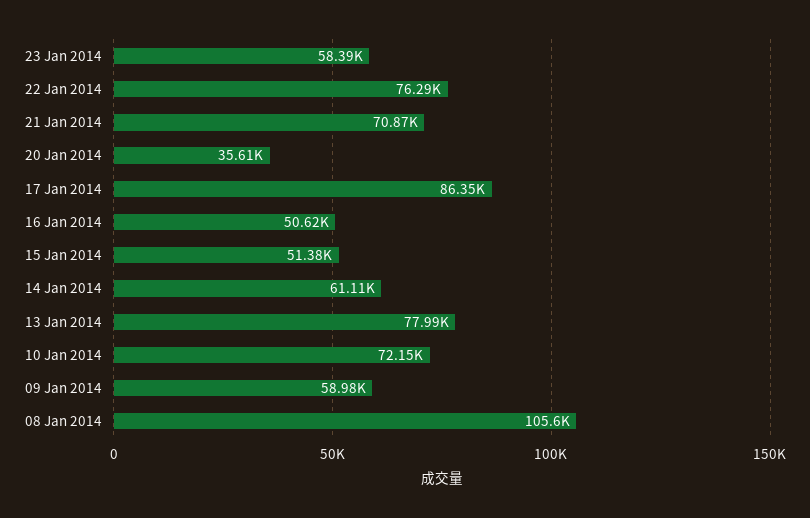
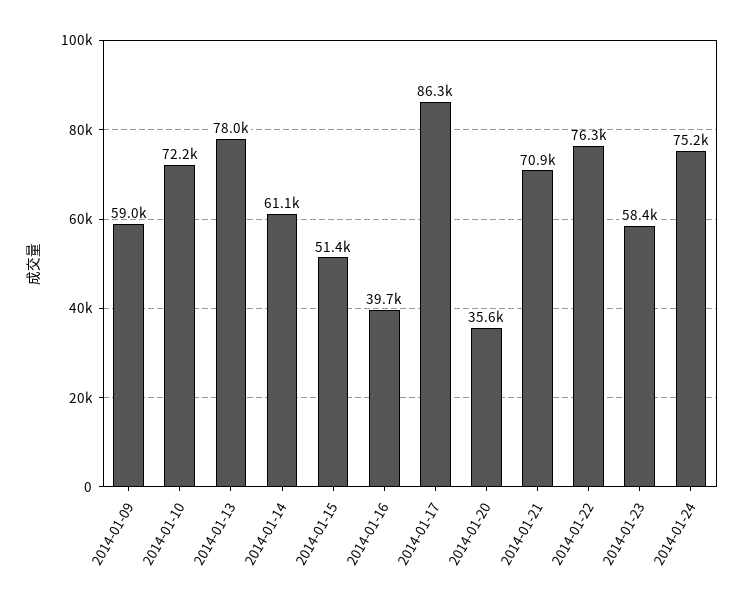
16 Jan 2014: 50620 -> 39700
08 Jan 2014: 105600 -> none
2014-01-24: none -> 75200

